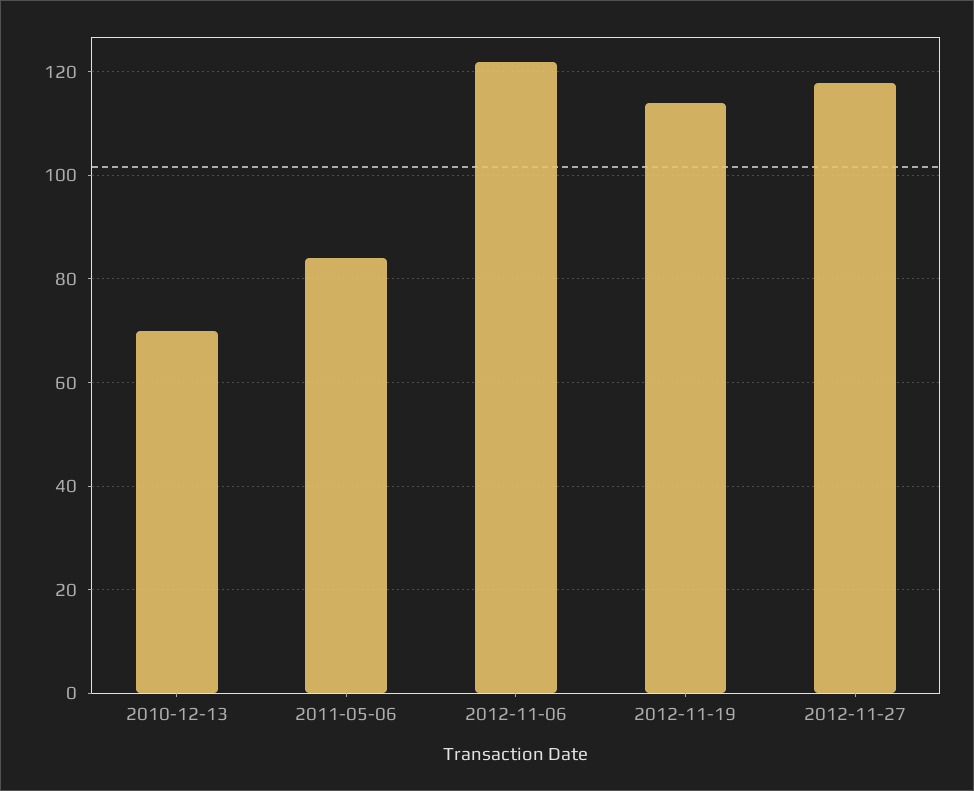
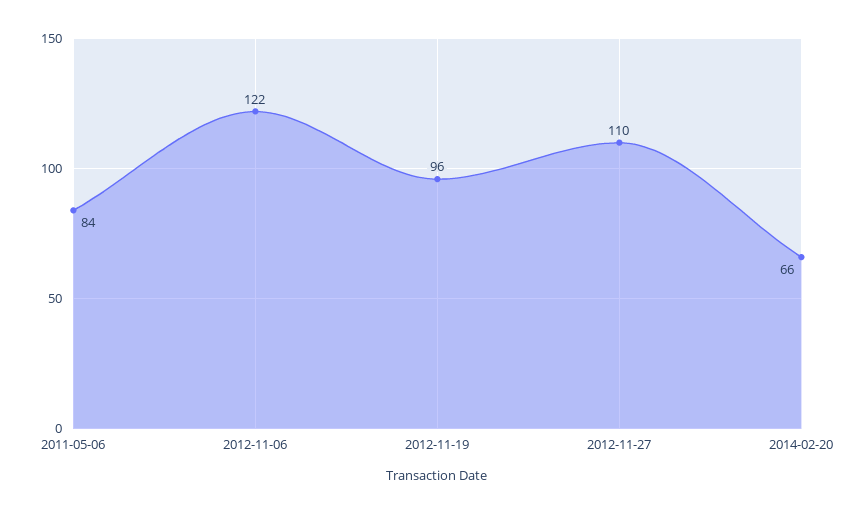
2010-12-13: 70 -> none
2012-11-19: 114 -> 96
2012-11-27: 118 -> 110
2014-02-20: none -> 66

